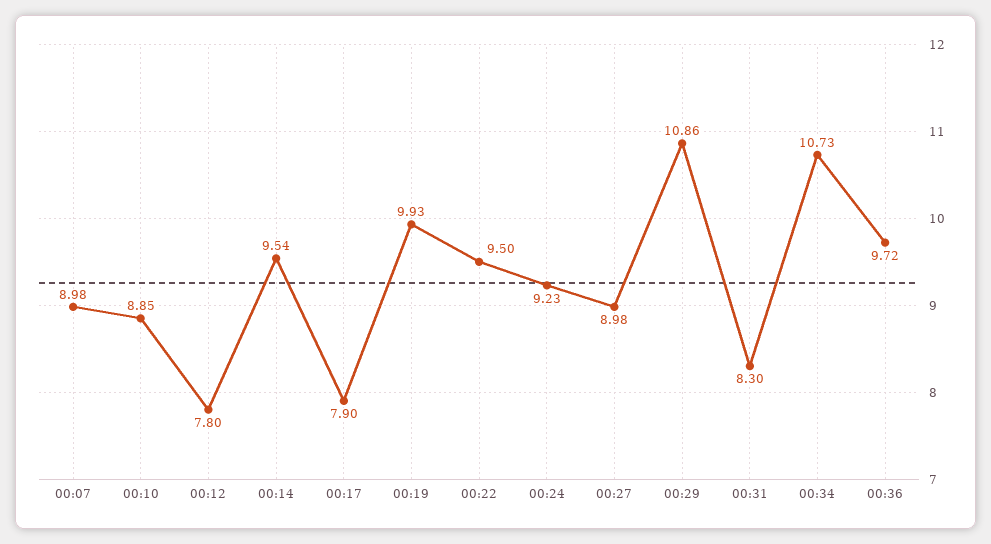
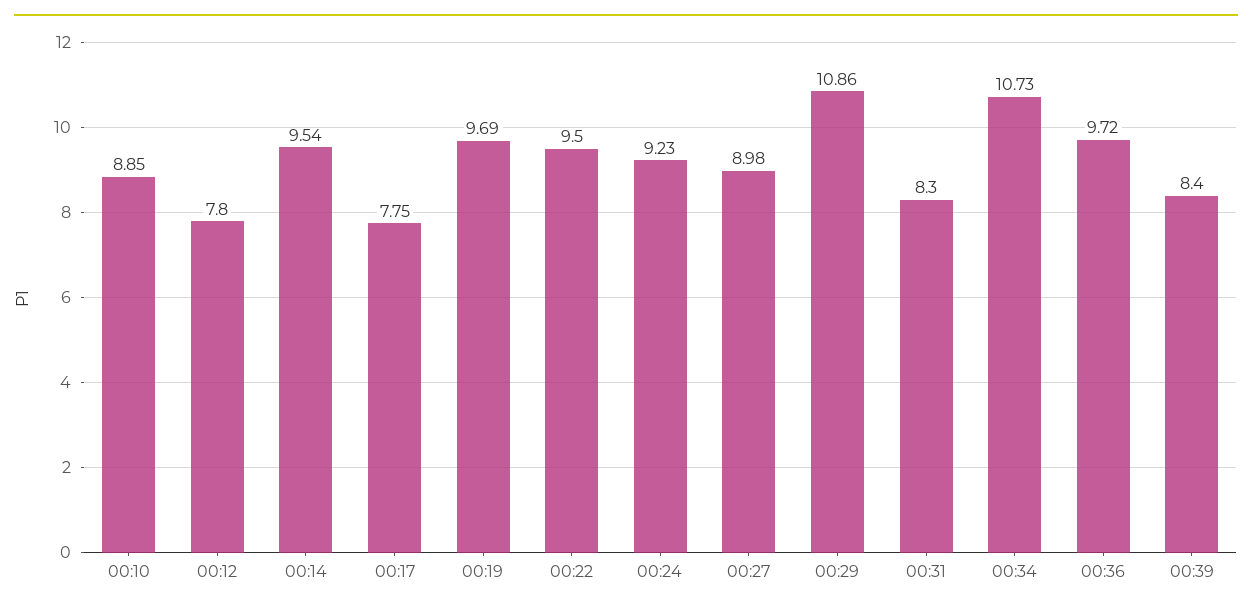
00:07: 8.98 -> none
00:17: 7.9 -> 7.75
00:19: 9.93 -> 9.69
00:39: none -> 8.4

